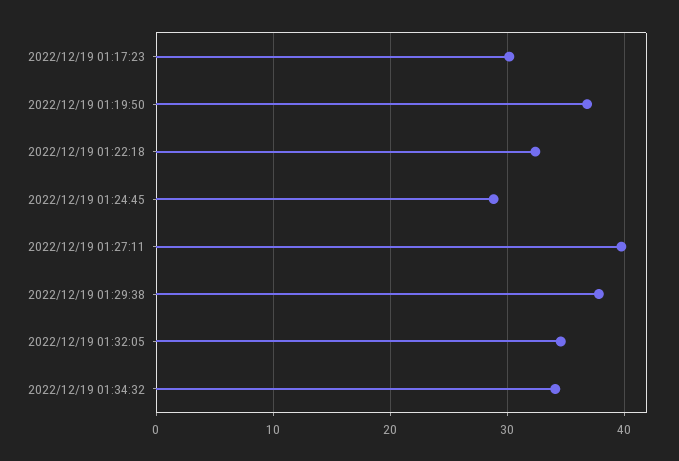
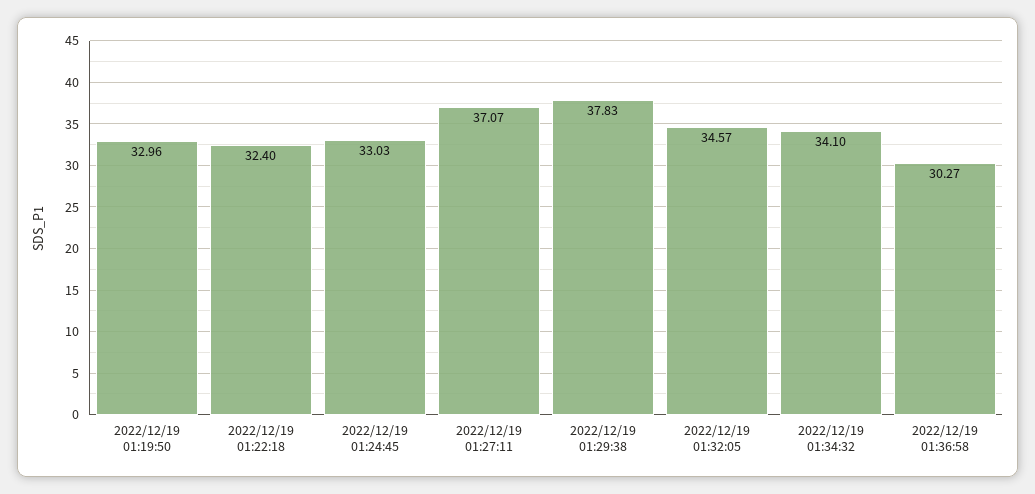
2022/12/19 01:17:23: 30 -> none
2022/12/19 01:19:50: 37 -> 32.96
2022/12/19 01:24:45: 29 -> 33.03
2022/12/19 01:27:11: 40 -> 37.07
2022/12/19 01:36:58: none -> 30.27

